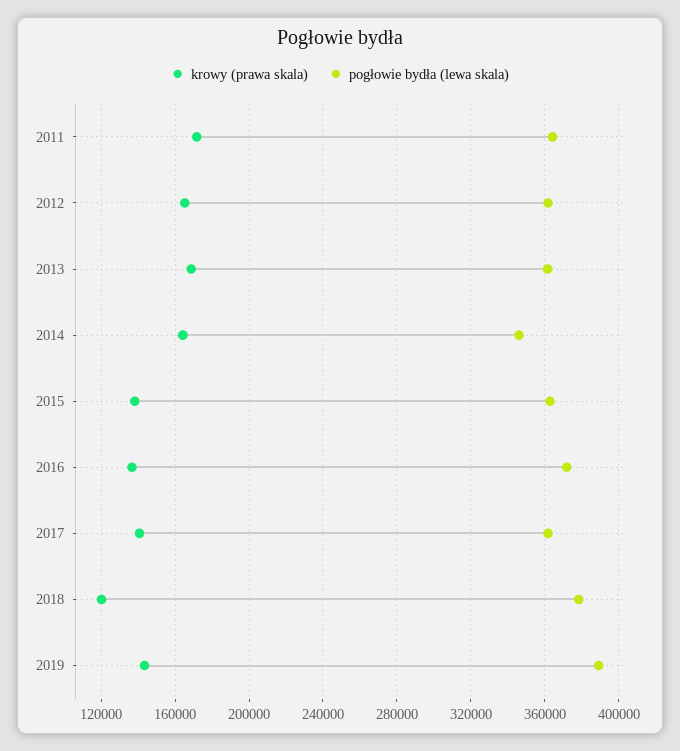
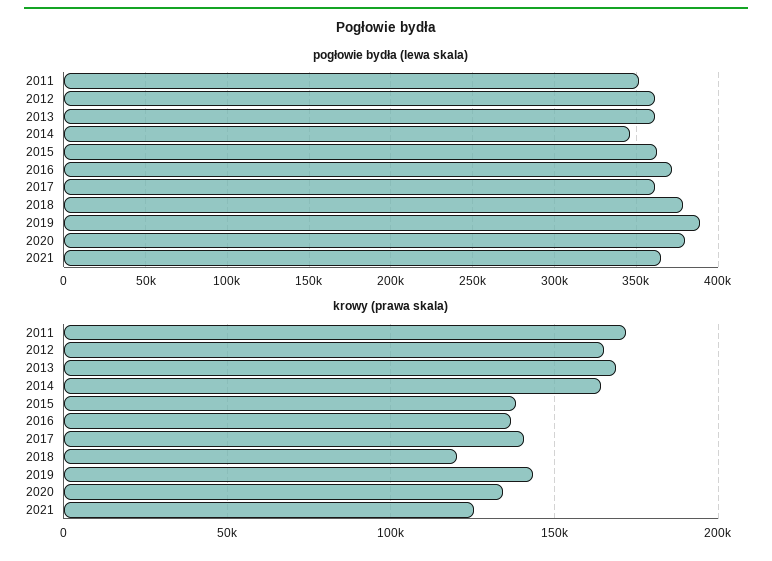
pogłowie bydła (lewa skala), 2011: 365000 -> 350000
pogłowie bydła (lewa skala), 2020: none -> 380000
pogłowie bydła (lewa skala), 2021: none -> 365000
krowy (prawa skala), 2020: none -> 135000
krowy (prawa skala), 2021: none -> 125000

